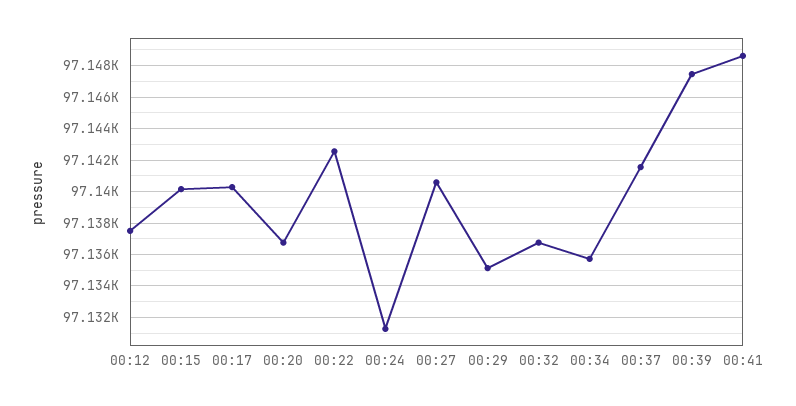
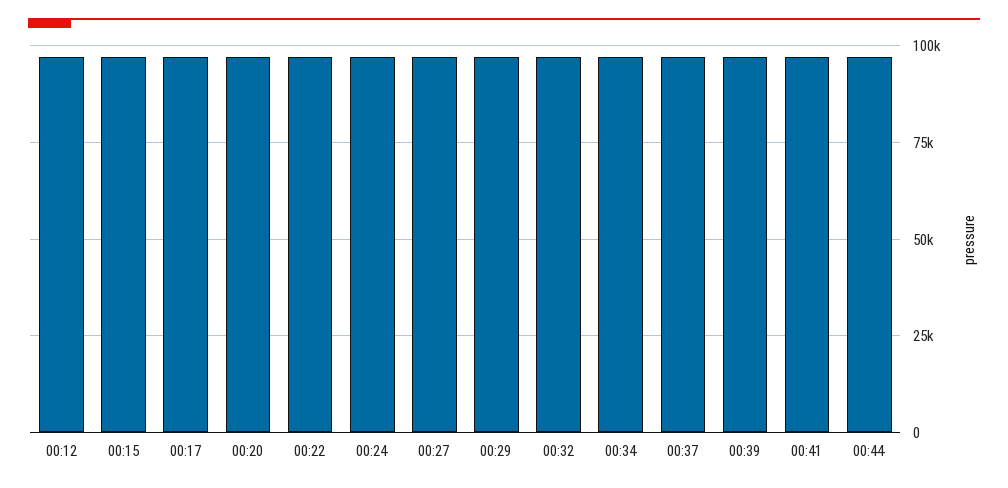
00:44: none -> 97500

